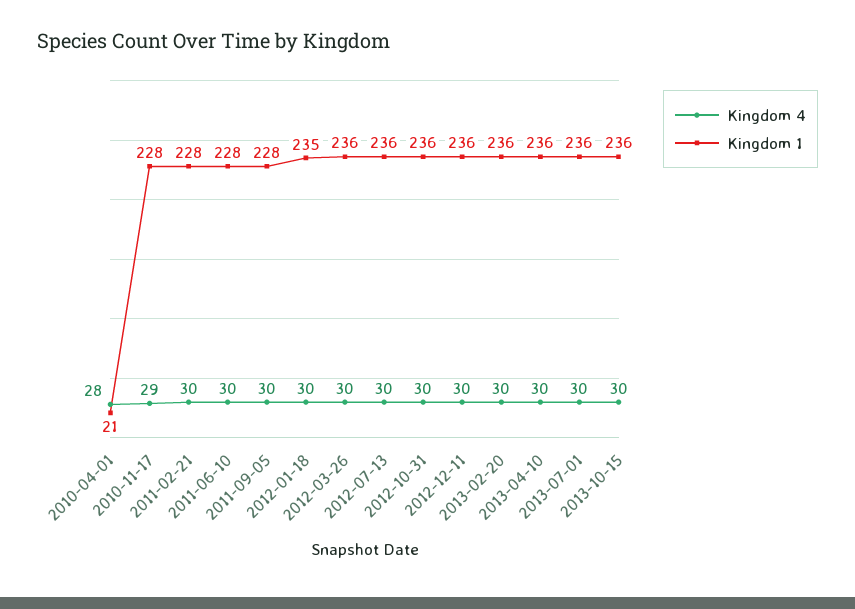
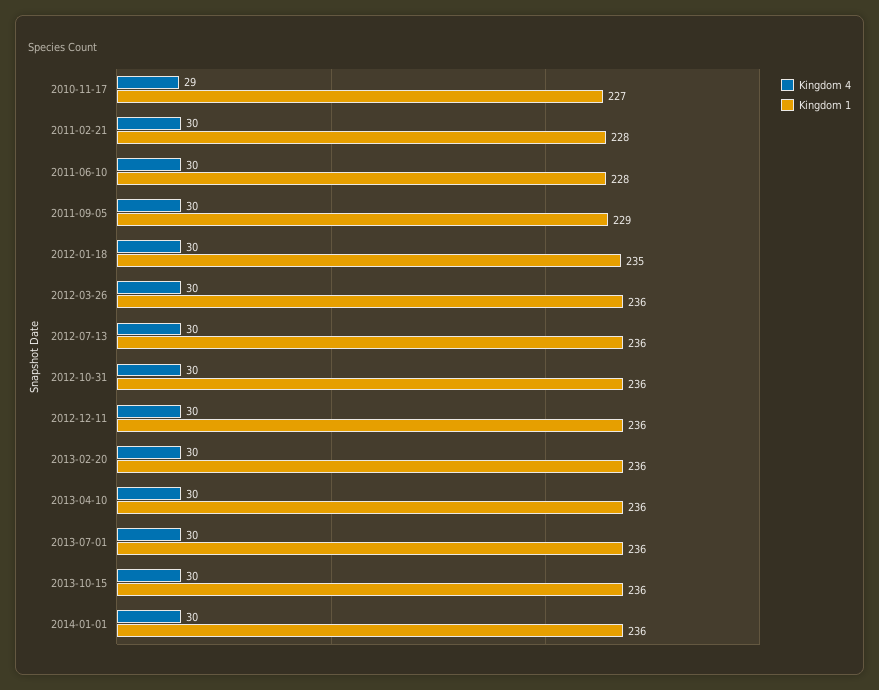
Kingdom 4, 2010-04-01: 28 -> none
Kingdom 1, 2010-04-01: 21 -> none
Kingdom 1, 2010-11-17: 228 -> 227
Kingdom 1, 2011-09-05: 228 -> 229
Kingdom 4, 2014-01-01: none -> 30
Kingdom 1, 2014-01-01: none -> 236

